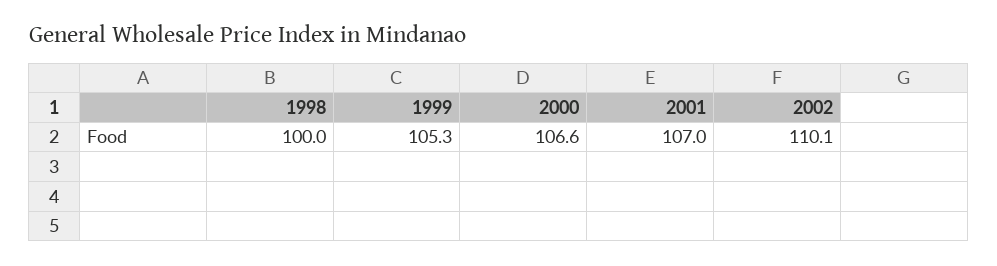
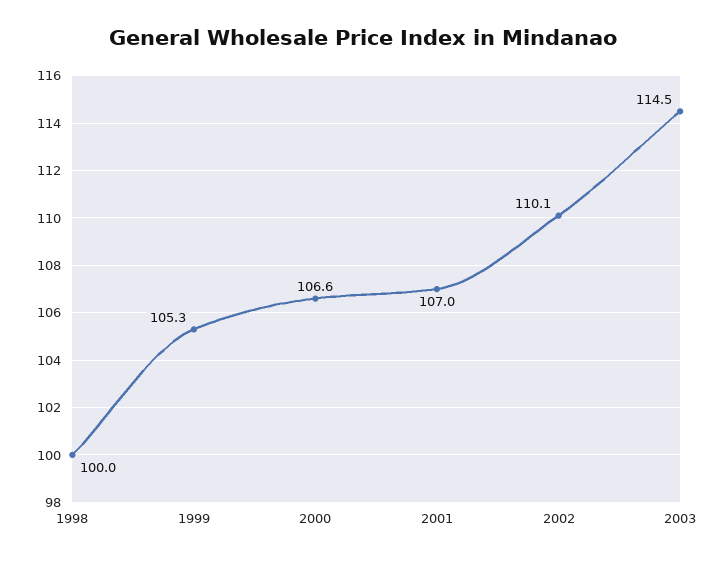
2003: none -> 114.5

